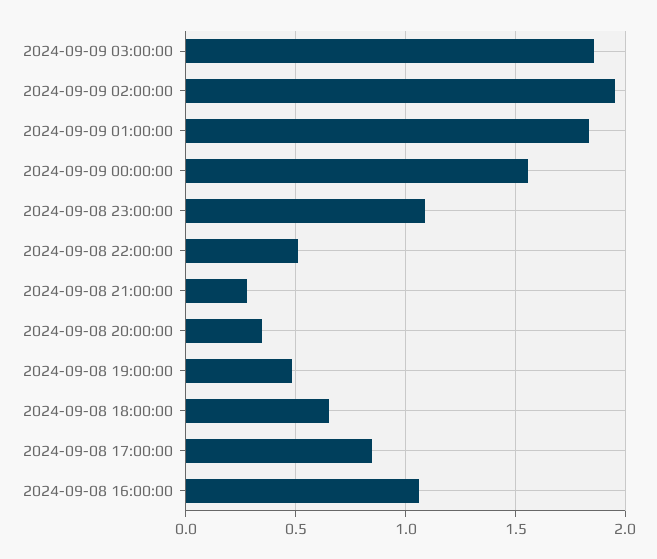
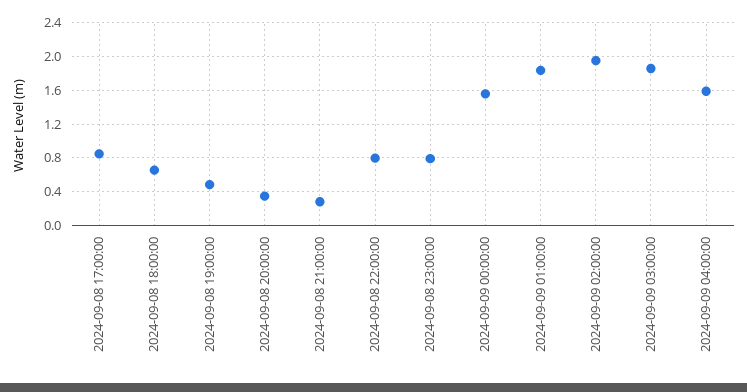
2024-09-08 23:00:00: 1.1 -> 0.8
2024-09-08 22:00:00: 0.5 -> 0.8
2024-09-08 16:00:00: 1.05 -> none
2024-09-09 04:00:00: none -> 1.6

